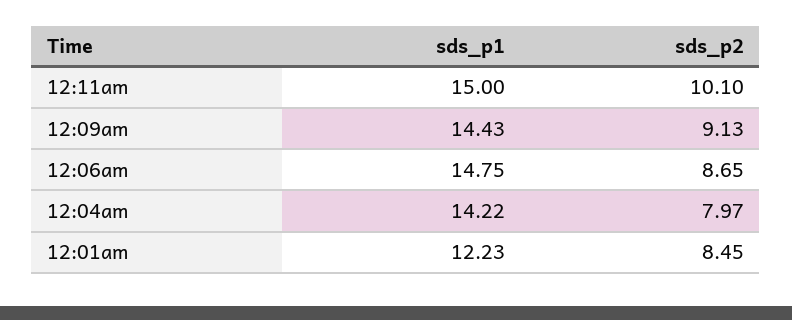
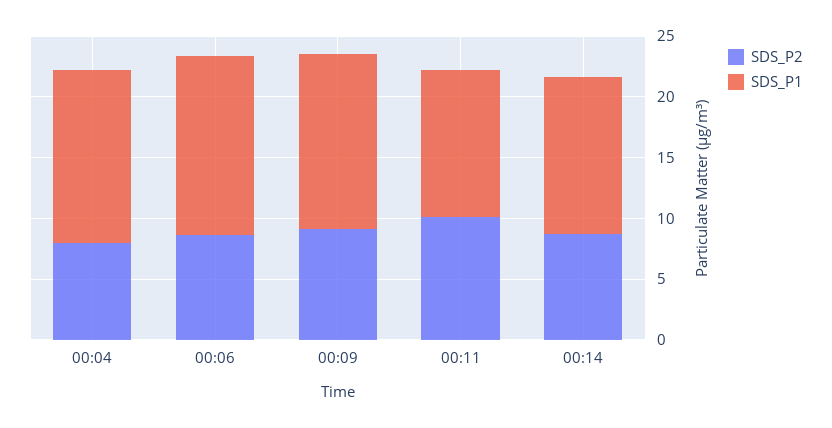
sds_p1, 12:11am: 15 -> 12
sds_p1, 12:01am: 12.23 -> none
sds_p2, 12:01am: 8.45 -> none
sds_p2, 00:14: none -> 9
sds_p1, 00:14: none -> 13

